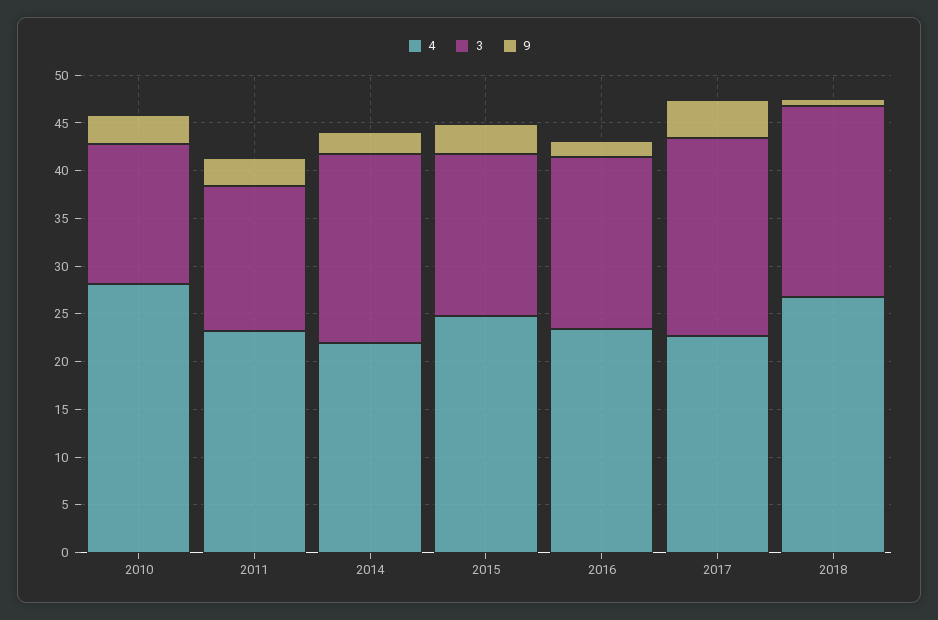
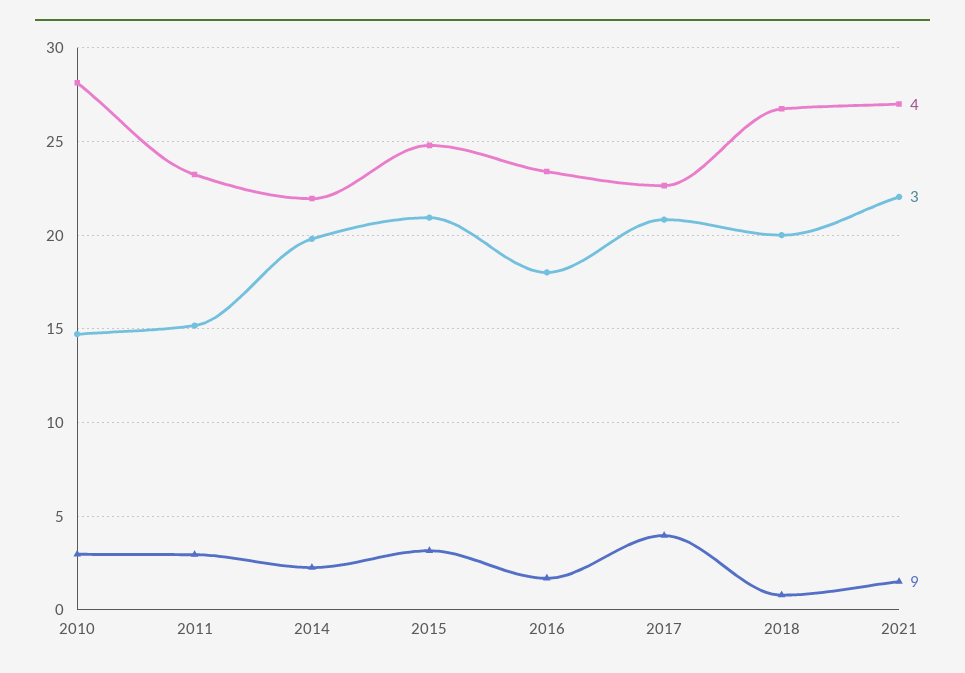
3, 2015: 17 -> 21
4, 2021: none -> 27
3, 2021: none -> 22
9, 2021: none -> 1.5

